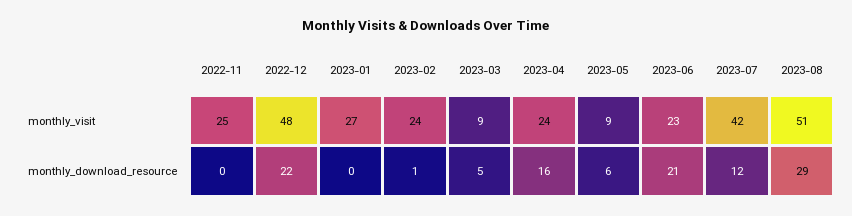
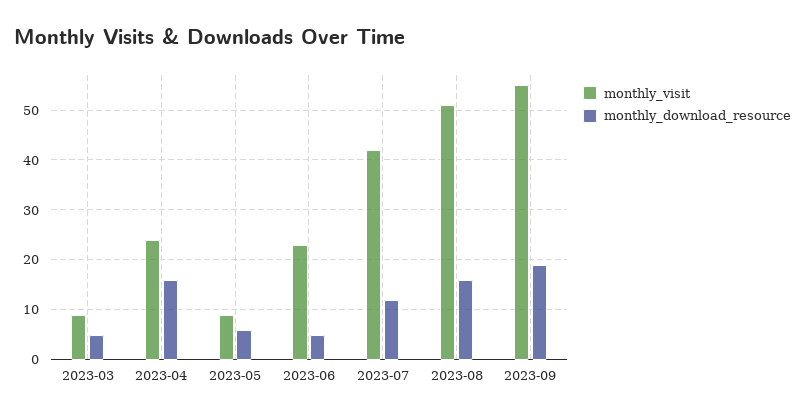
monthly_visit, 2022-11: 25 -> none
monthly_visit, 2022-12: 48 -> none
monthly_visit, 2023-01: 27 -> none
monthly_visit, 2023-02: 24 -> none
monthly_download_resource, 2022-11: 0 -> none
monthly_download_resource, 2022-12: 22 -> none
monthly_download_resource, 2023-01: 0 -> none
monthly_download_resource, 2023-02: 1 -> none
monthly_download_resource, 2023-06: 21 -> 5
monthly_download_resource, 2023-08: 29 -> 15
monthly_visit, 2023-09: none -> 55
monthly_download_resource, 2023-09: none -> 20

